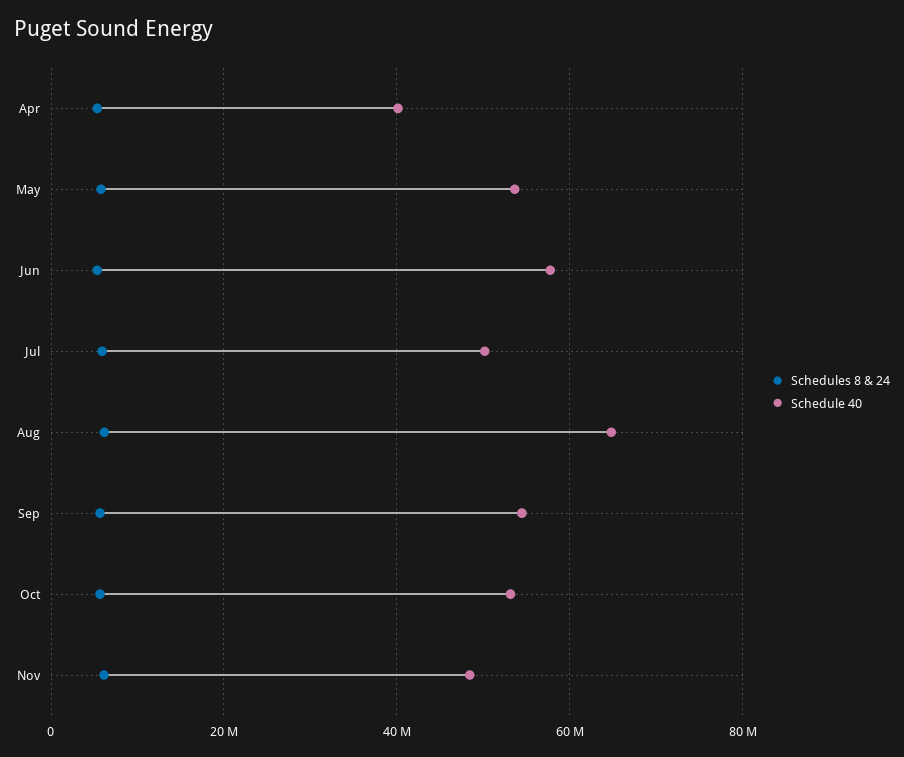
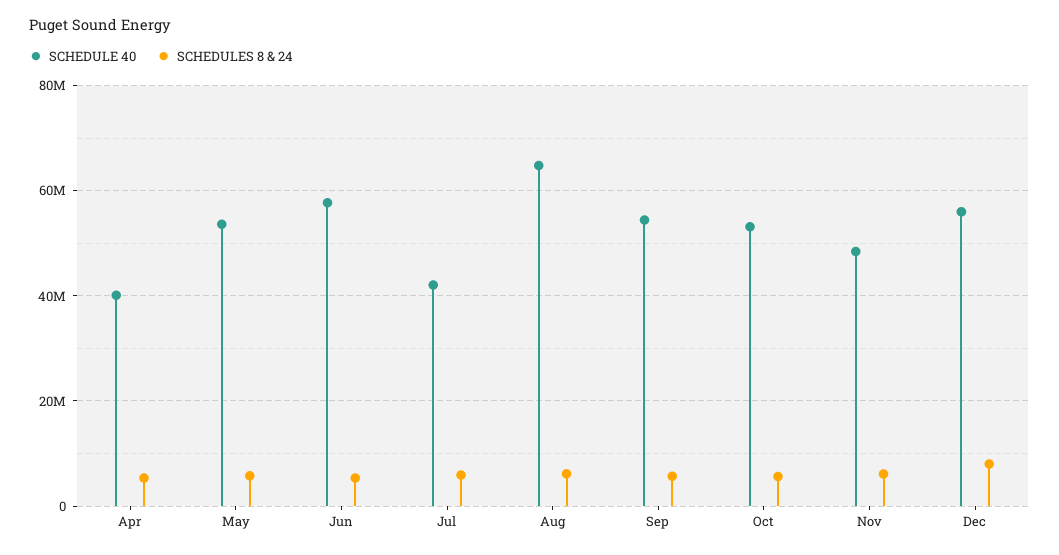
Schedule 40, Jul: 50000000 -> 42000000
Schedule 40, Dec: none -> 56000000
Schedules 8 & 24, Dec: none -> 8000000

